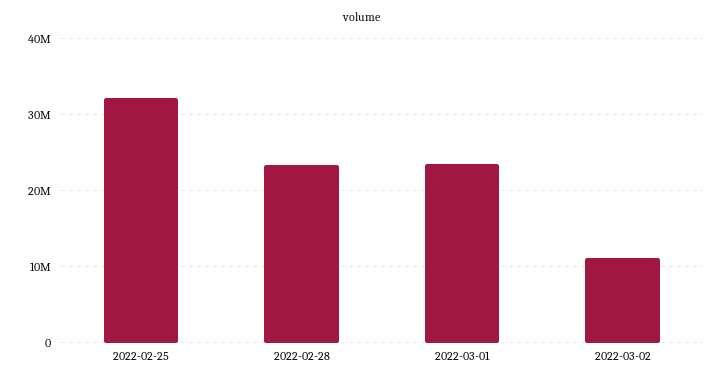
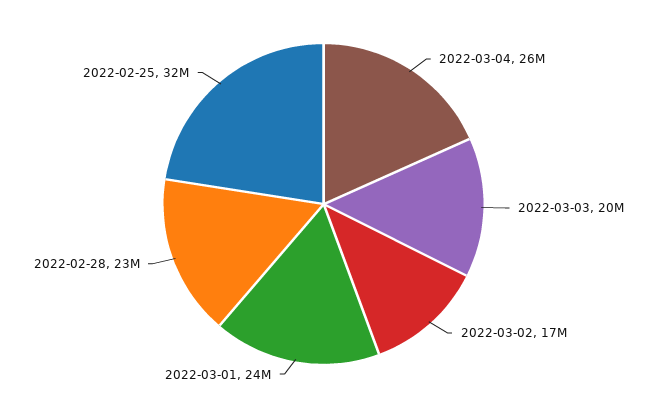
2022-03-02: 11000000 -> 17000000
2022-03-04: none -> 26000000
2022-03-03: none -> 20000000

